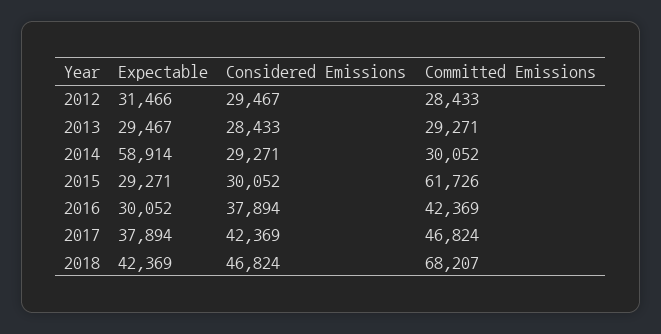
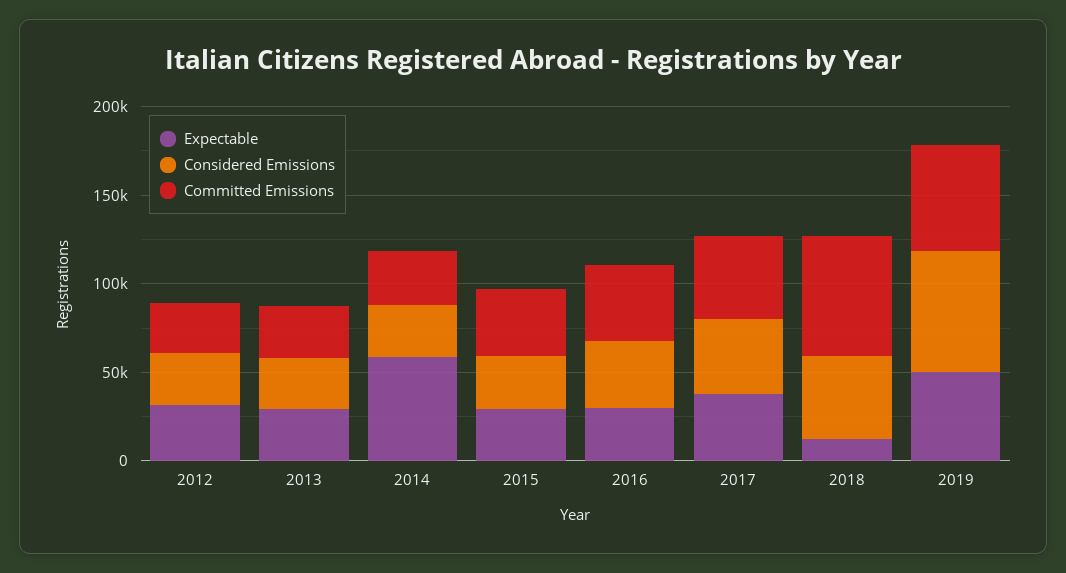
Committed Emissions, 2015: 61726 -> 40000
Expectable, 2018: 42369 -> 10000
Expectable, 2019: none -> 50000
Considered Emissions, 2019: none -> 70000
Committed Emissions, 2019: none -> 60000

